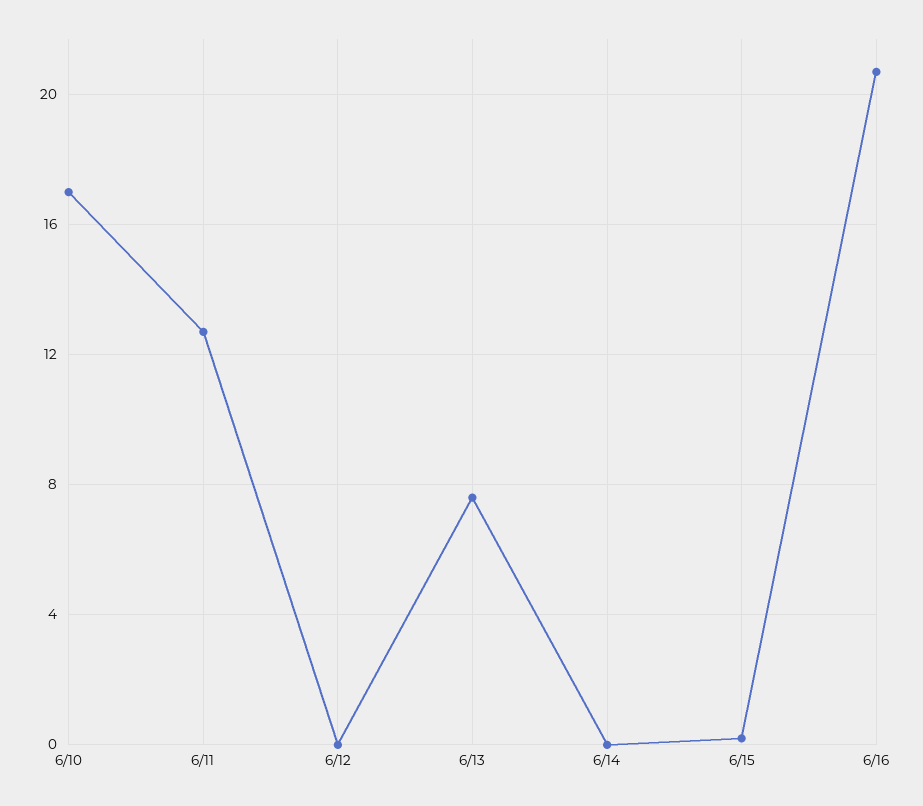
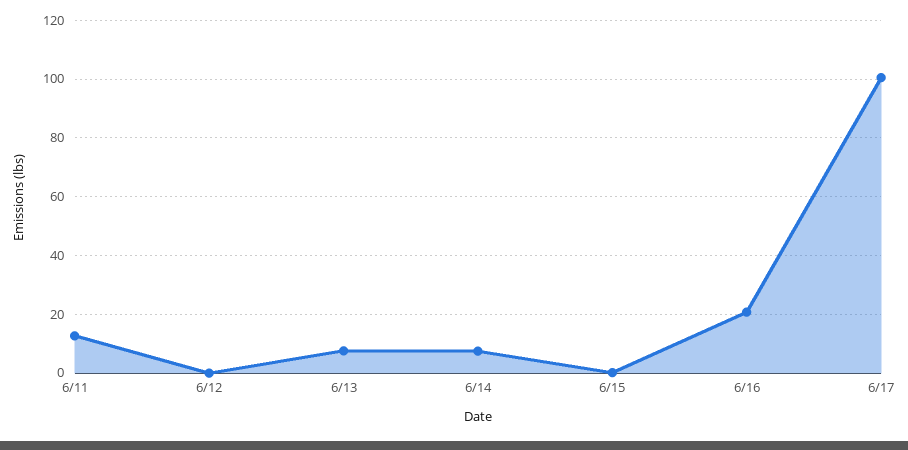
6/10: 17 -> none
6/14: 0 -> 7.5
6/17: none -> 100

